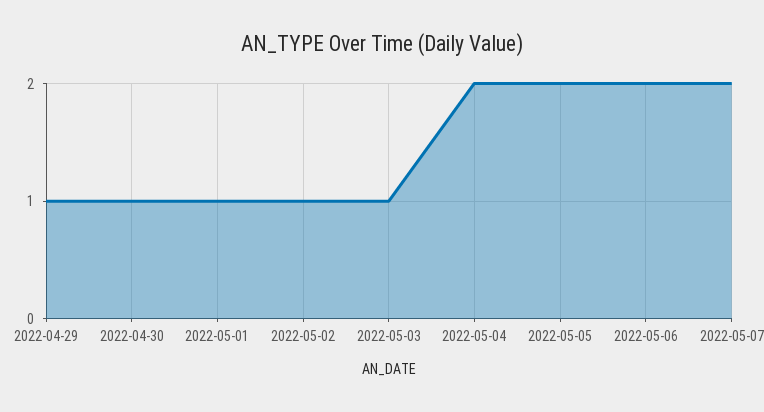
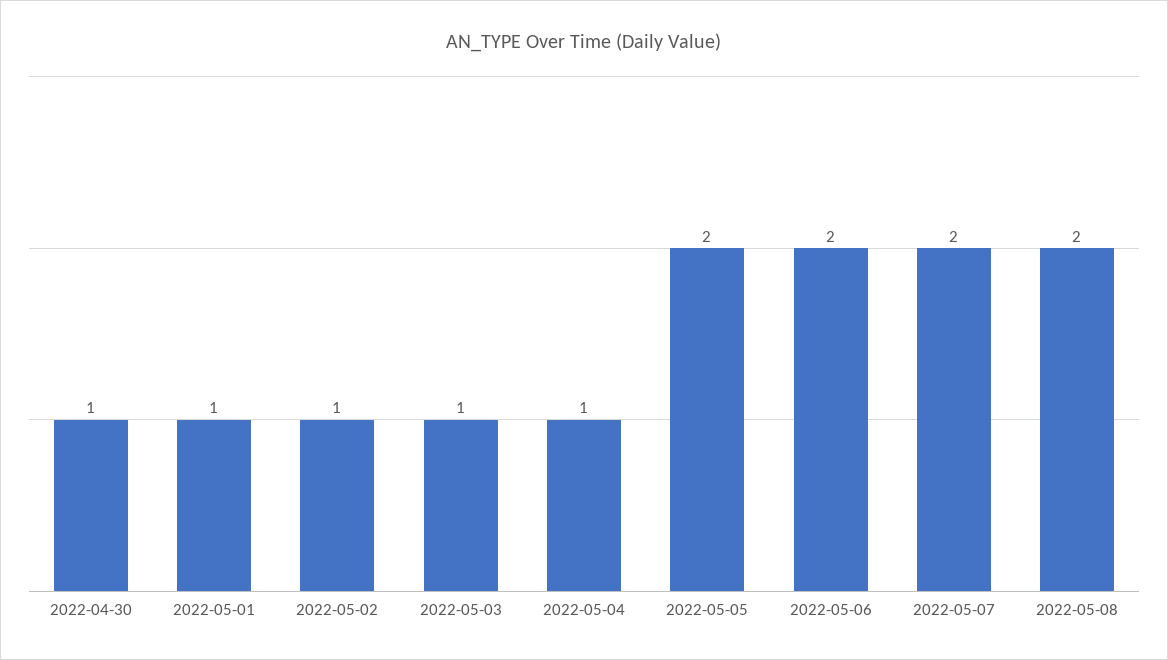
2022-04-29: 1 -> none
2022-05-04: 2 -> 1
2022-05-08: none -> 2

